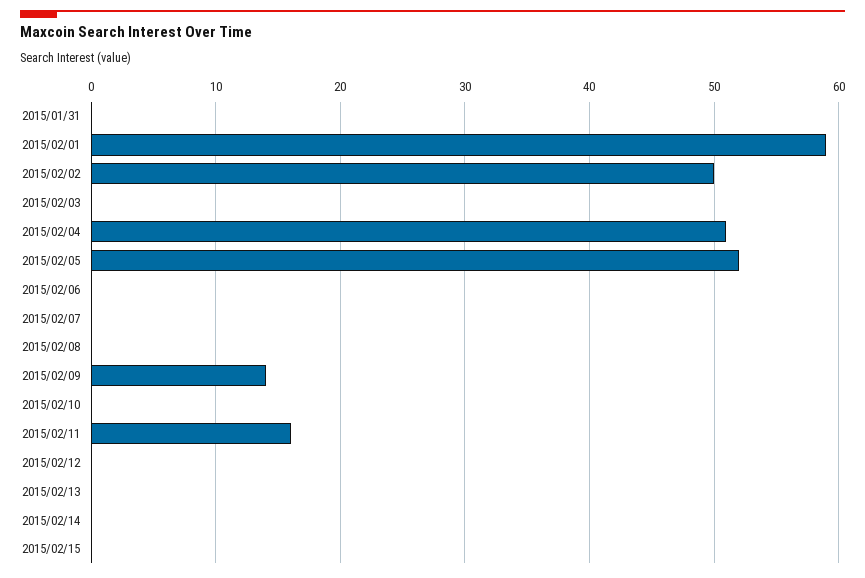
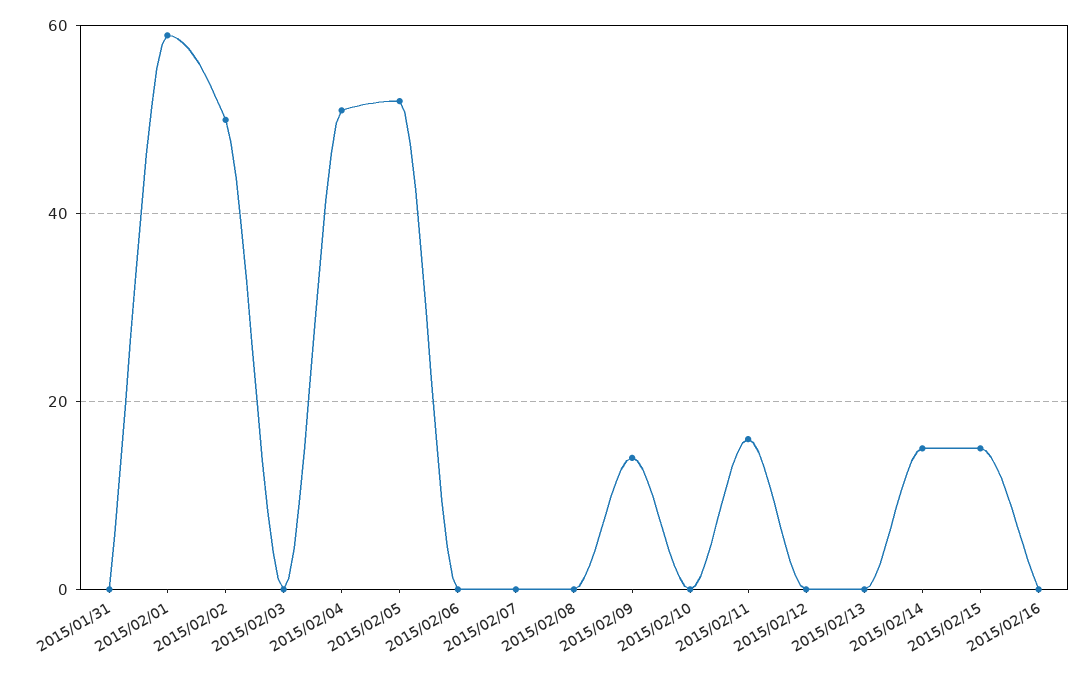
2015/02/14: 0 -> 15
2015/02/15: 0 -> 15
2015/02/16: none -> 0

